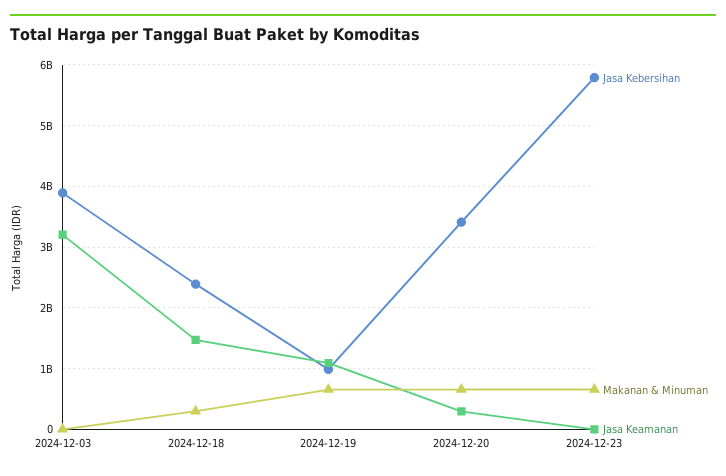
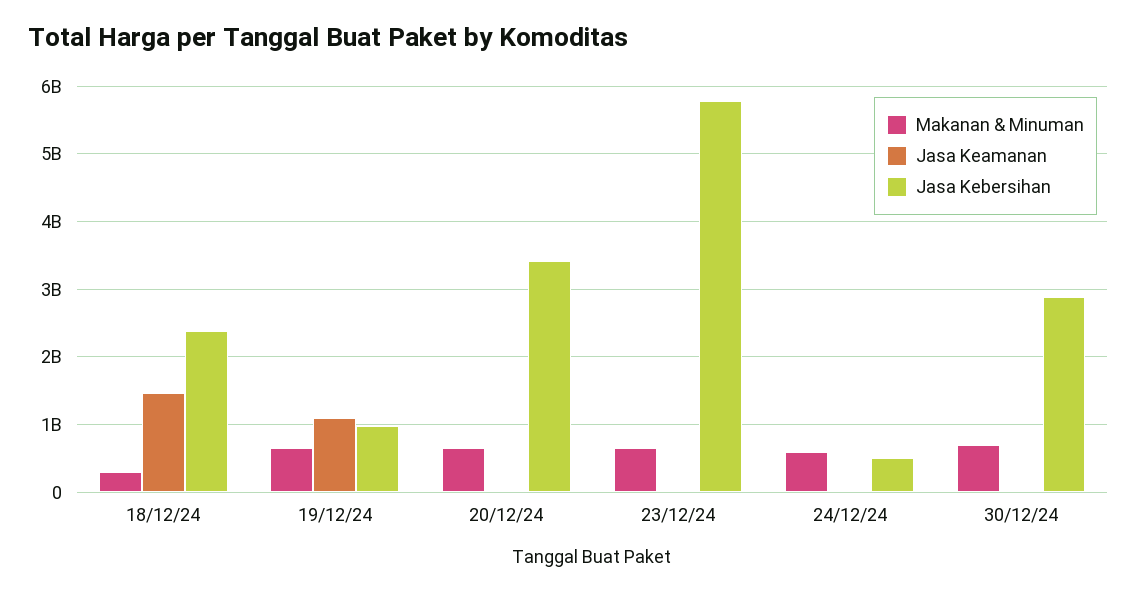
Jasa Kebersihan, 2024-12-03: 3900000000 -> none
Makanan & Minuman, 2024-12-03: 0 -> none
Jasa Keamanan, 2024-12-03: 3200000000 -> none
Jasa Keamanan, 2024-12-20: 300000000 -> 0
Makanan & Minuman, 24/12/24: none -> 600000000
Jasa Keamanan, 24/12/24: none -> 0
Jasa Kebersihan, 24/12/24: none -> 500000000
Makanan & Minuman, 30/12/24: none -> 700000000
Jasa Keamanan, 30/12/24: none -> 0
Jasa Kebersihan, 30/12/24: none -> 2900000000

